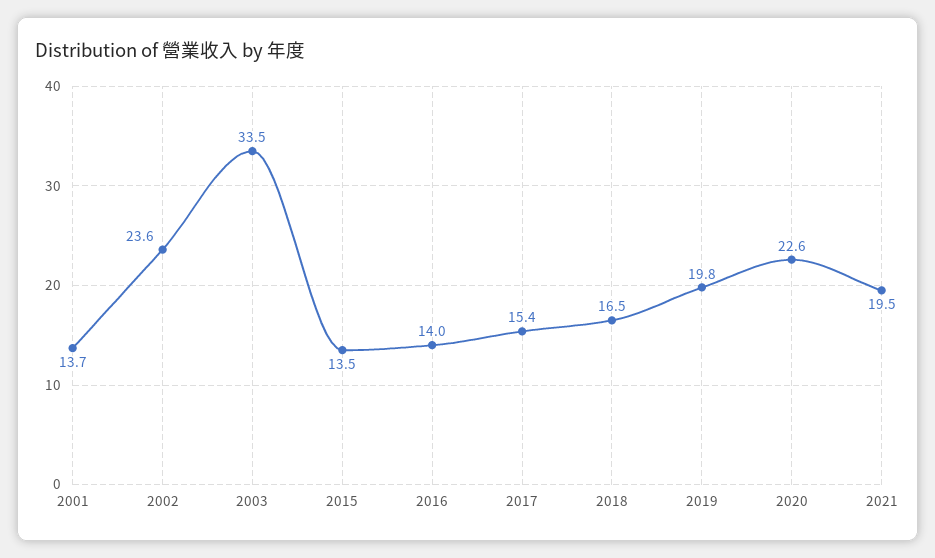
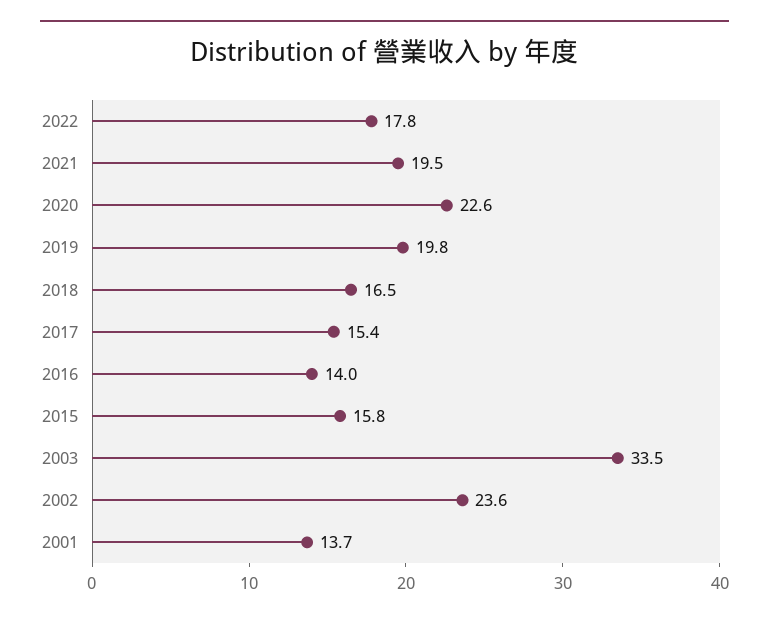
2015: 13.5 -> 15.8
2022: none -> 17.8

